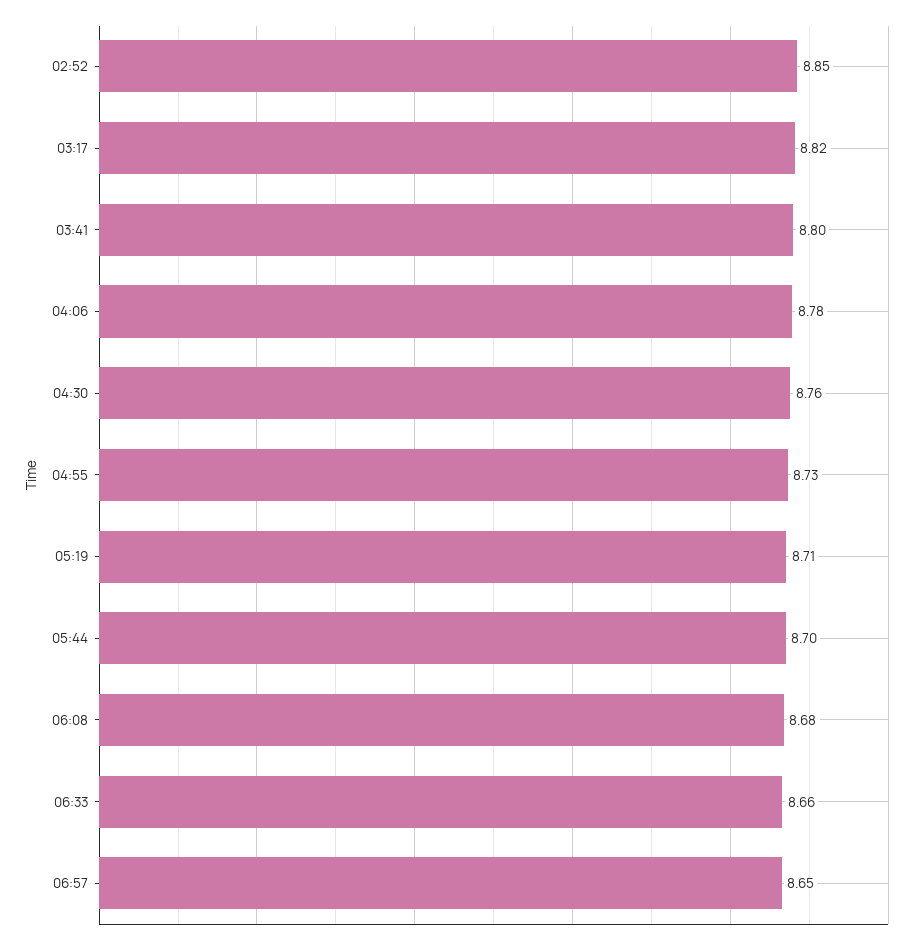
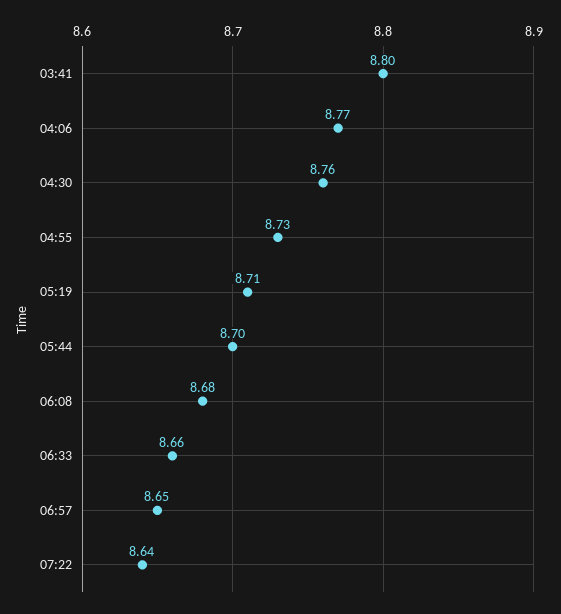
02:52: 8.85 -> none
03:17: 8.82 -> none
04:06: 8.78 -> 8.77
07:22: none -> 8.64

